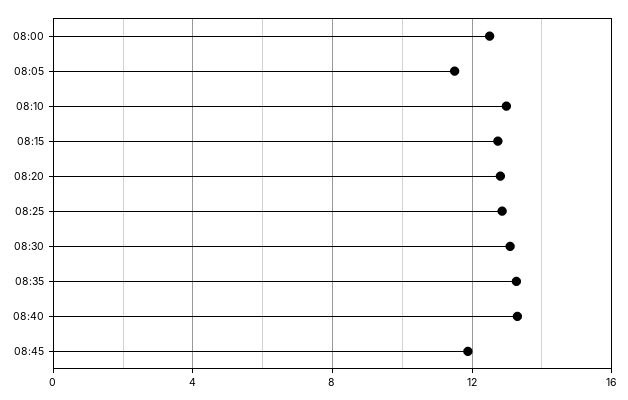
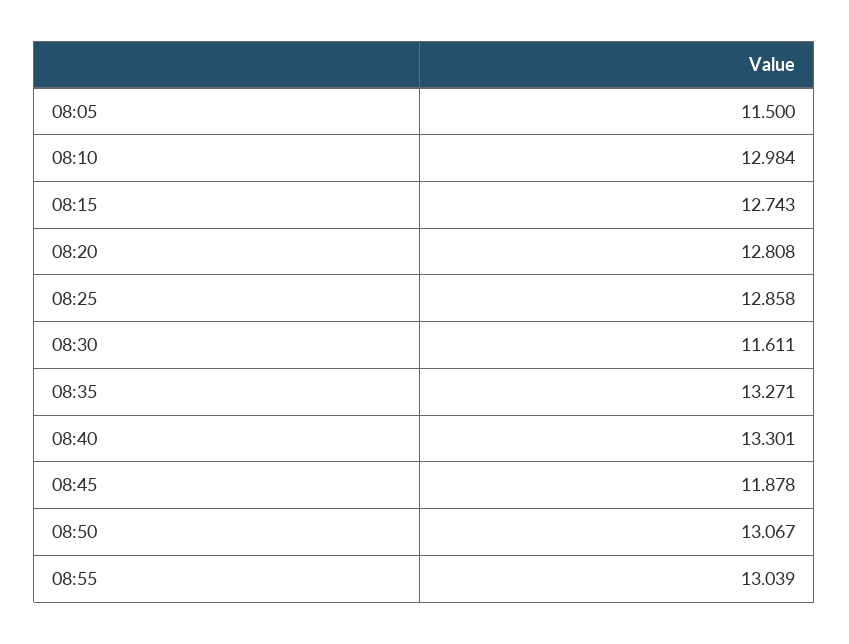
08:00: 12.5 -> none
08:30: 13 -> 11.611
08:50: none -> 13.067
08:55: none -> 13.039

